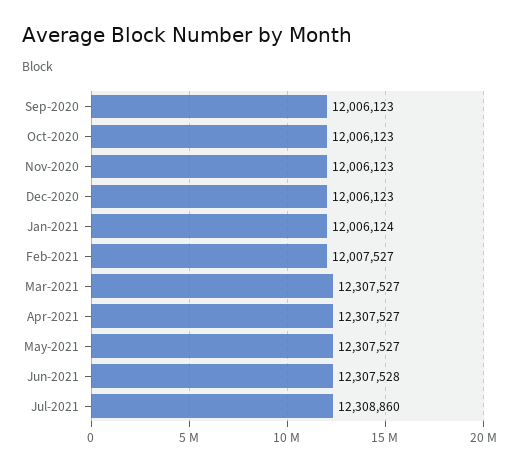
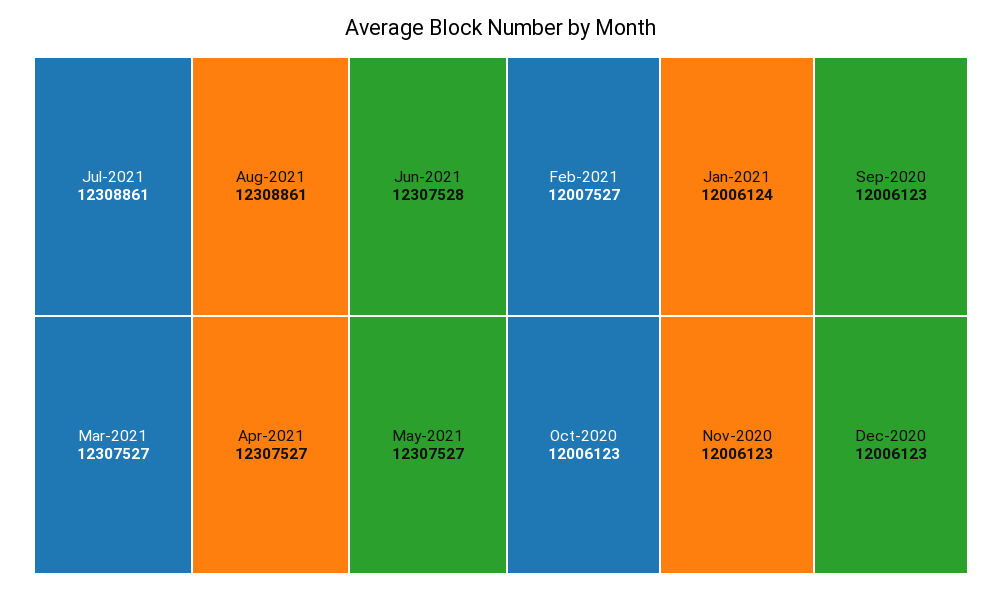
Jul-2021: 12308860 -> 12308861
Aug-2021: none -> 12308861

